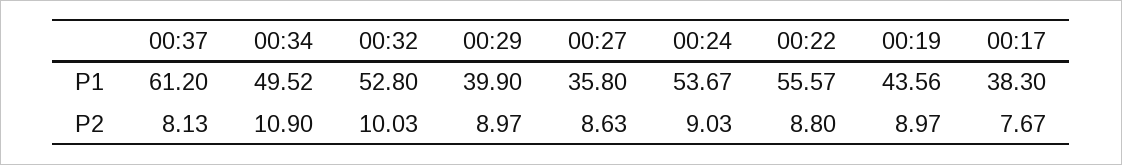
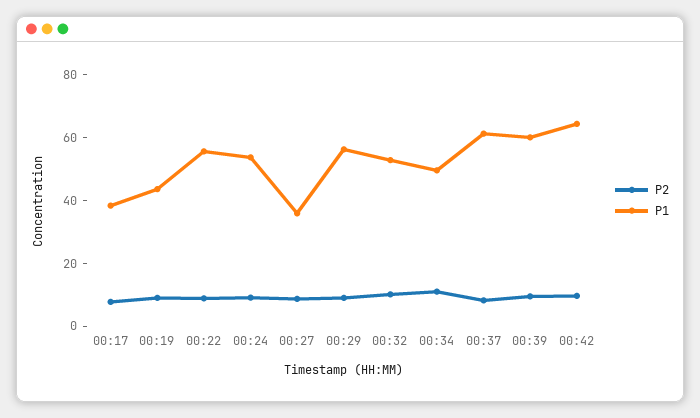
P1, 00:29: 39.9 -> 55
P2, 00:39: none -> 10
P1, 00:39: none -> 60
P2, 00:42: none -> 10
P1, 00:42: none -> 65

